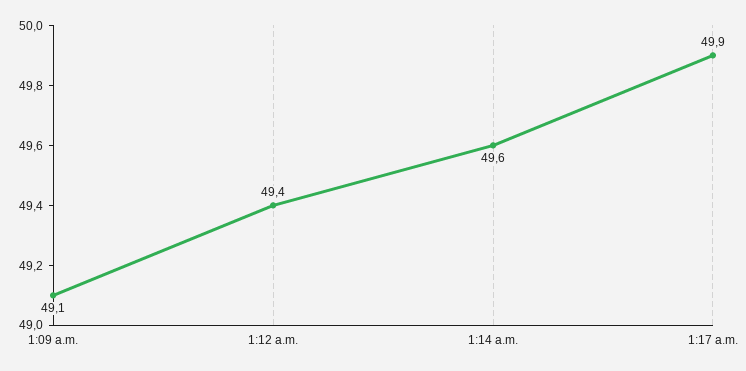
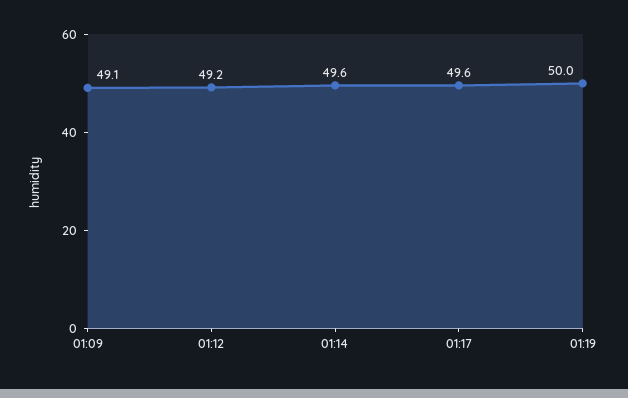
1:12 a.m.: 49.4 -> 49.2
1:17 a.m.: 49.9 -> 49.6
01:19: none -> 50

